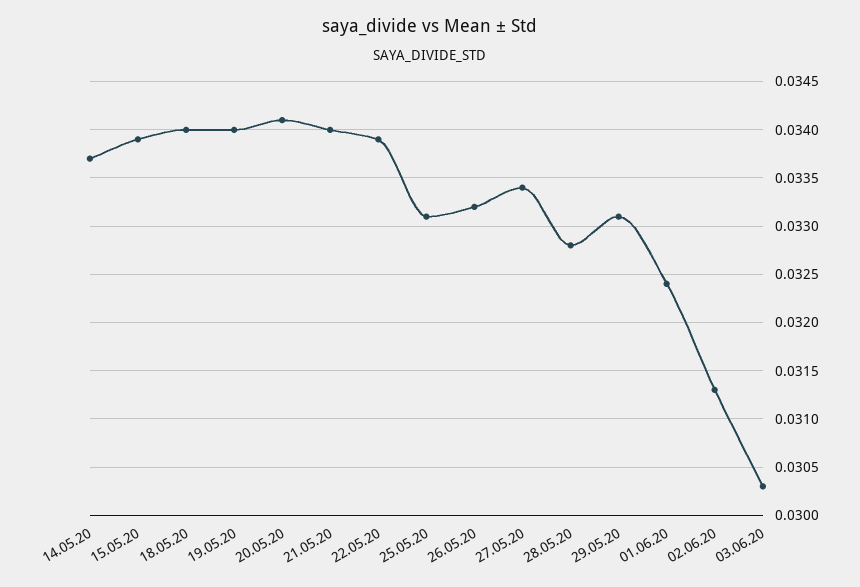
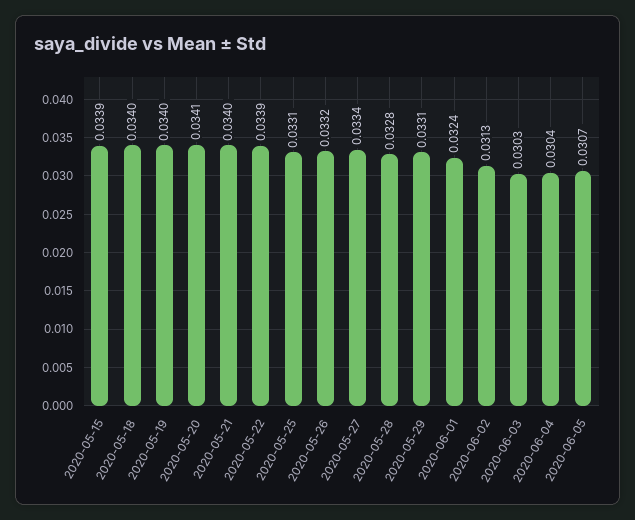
14.05.20: 0.0337 -> none
2020-06-04: none -> 0.0304
2020-06-05: none -> 0.0307

